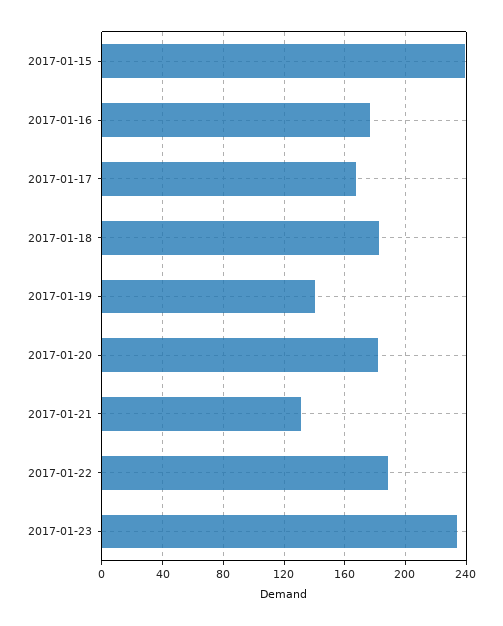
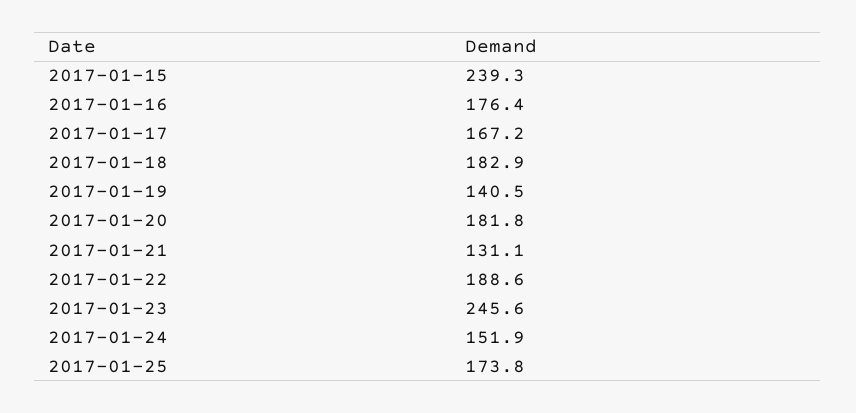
2017-01-23: 235 -> 245.6
2017-01-24: none -> 151.9
2017-01-25: none -> 173.8

